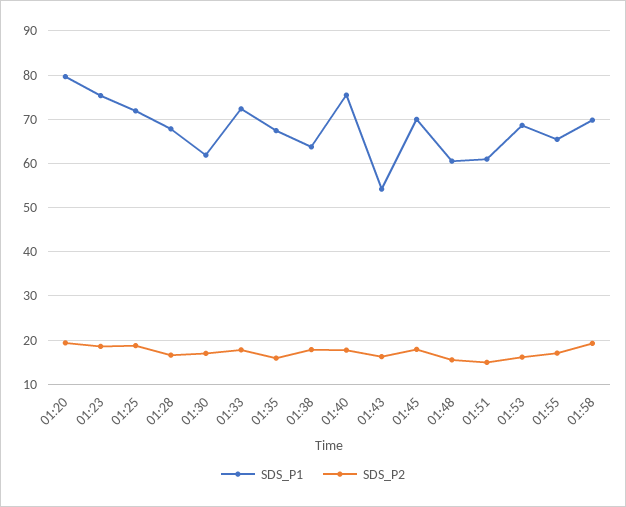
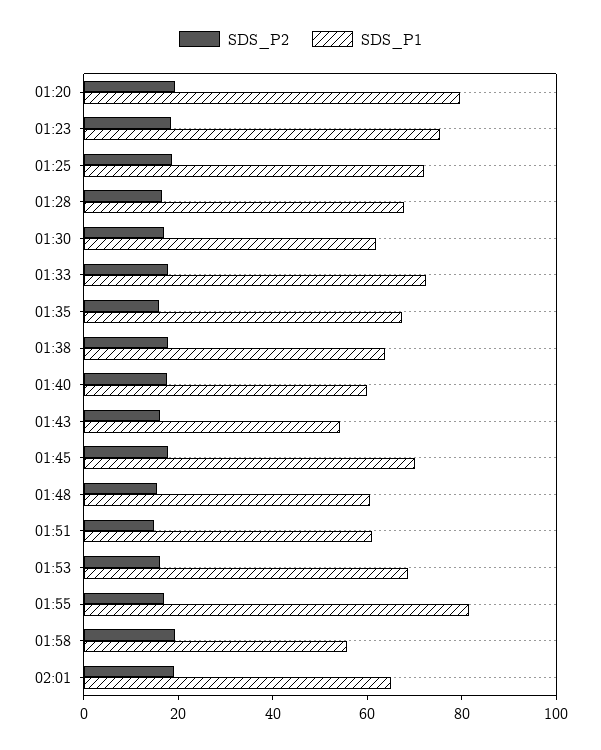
SDS_P1, 01:40: 76 -> 60
SDS_P1, 01:55: 66 -> 80
SDS_P1, 01:58: 70 -> 55
SDS_P2, 02:01: none -> 20
SDS_P1, 02:01: none -> 65

